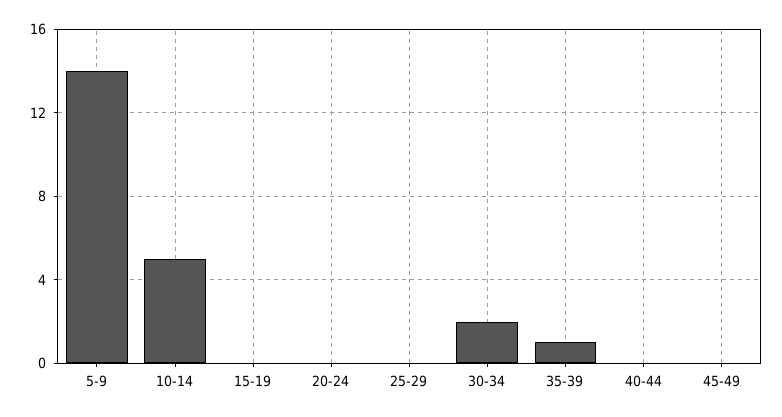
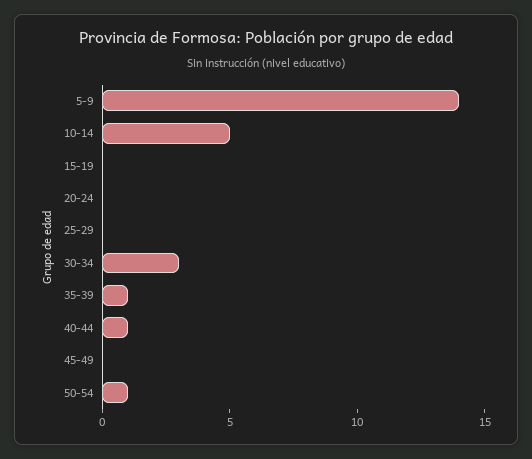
30-34: 2 -> 3
40-44: 0 -> 1
50-54: none -> 1

